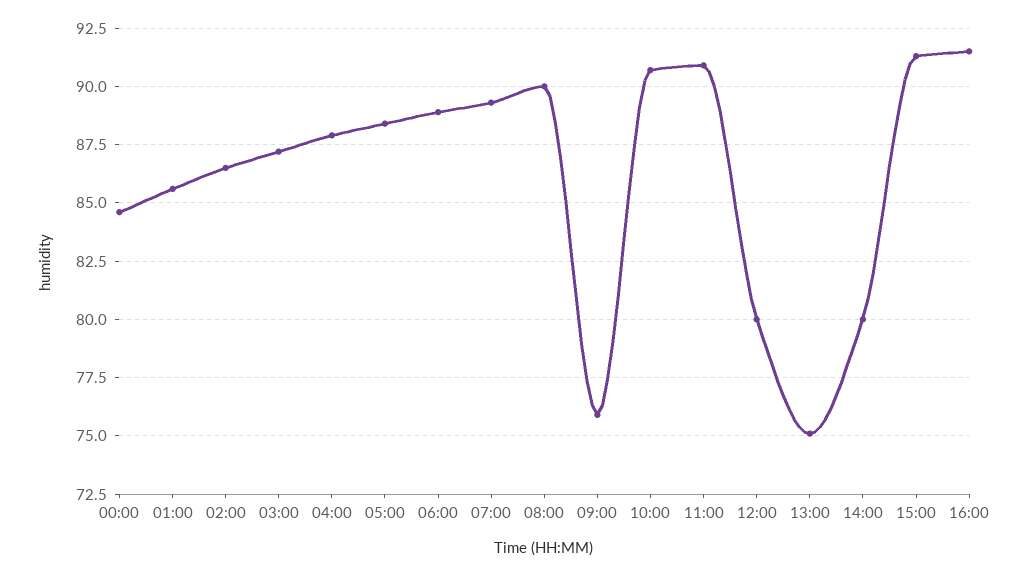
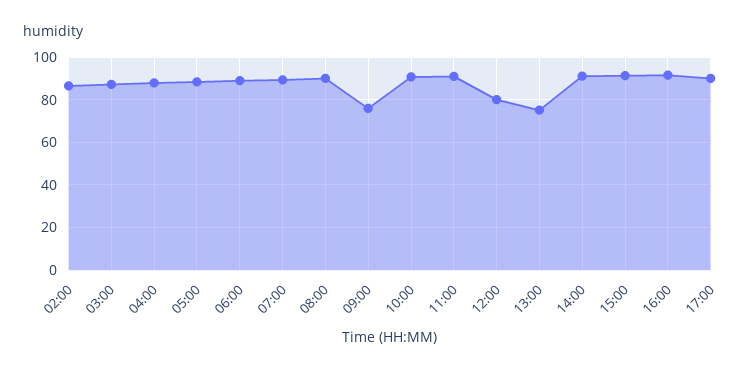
00:00: 84.5 -> none
01:00: 85.5 -> none
14:00: 80 -> 90
17:00: none -> 90

